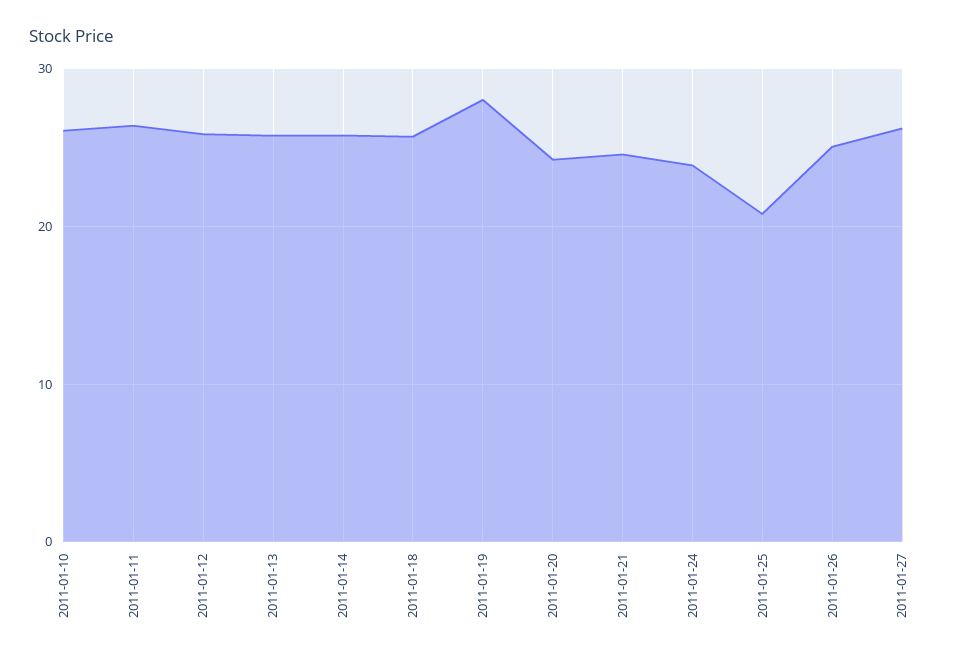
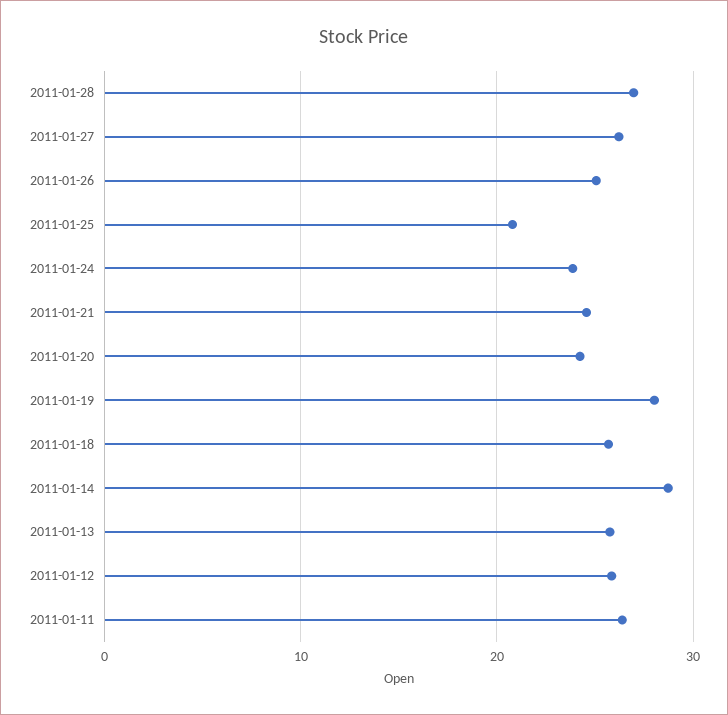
2011-01-10: 26 -> none
2011-01-14: 26 -> 29
2011-01-28: none -> 27

